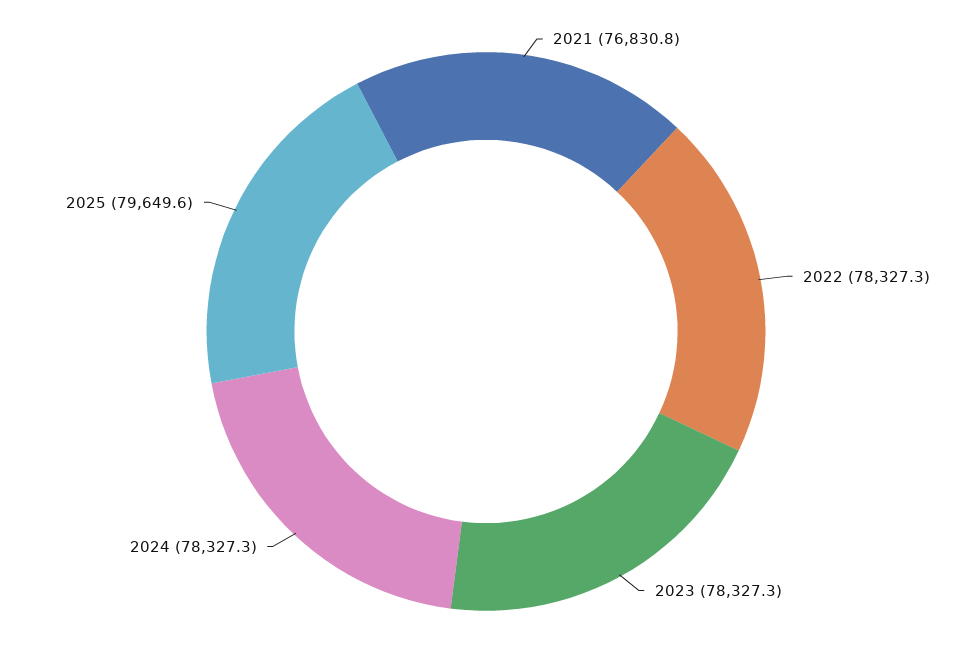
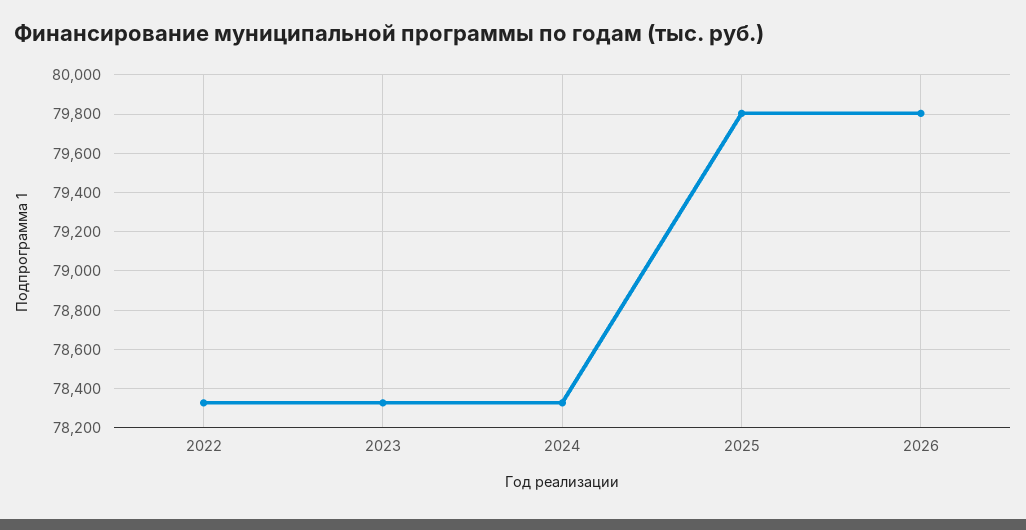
2021: 76830.8 -> none
2025: 79649.6 -> 79800
2026: none -> 79800

